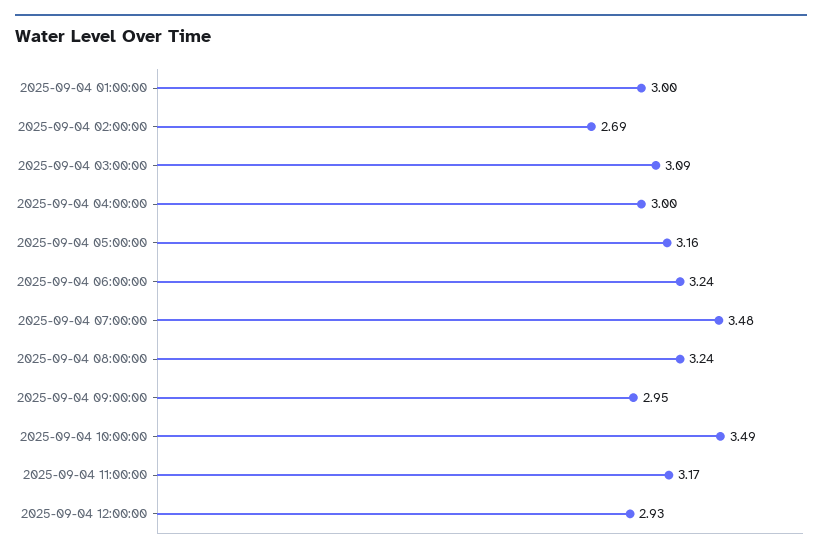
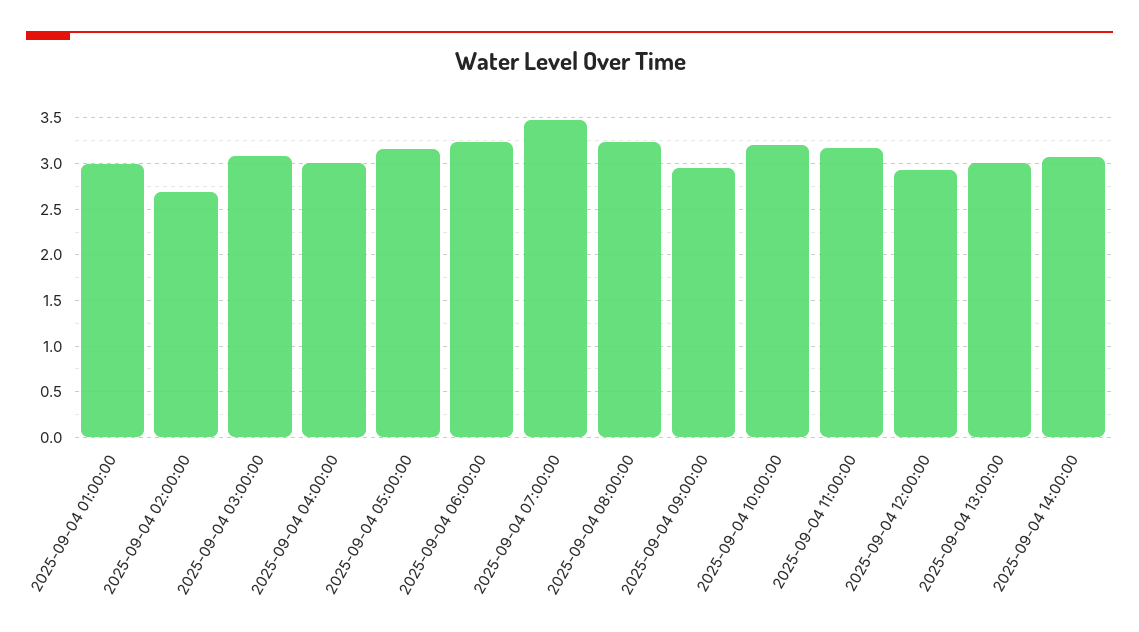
2025-09-04 10:00:00: 3.49 -> 3.2
2025-09-04 13:00:00: none -> 3
2025-09-04 14:00:00: none -> 3.1

